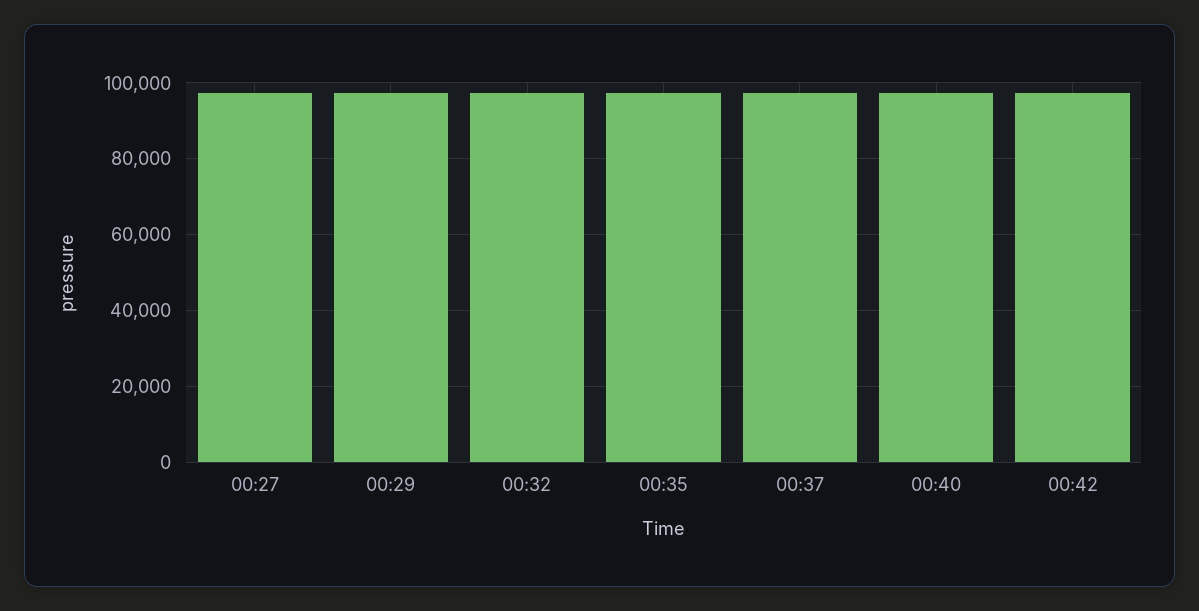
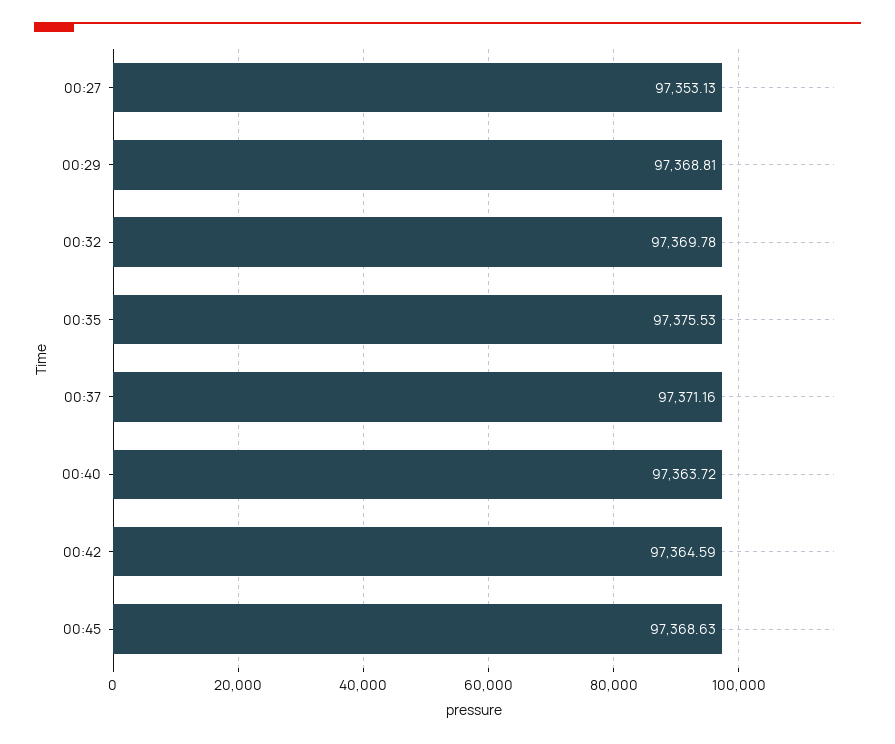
00:45: none -> 97368.63

